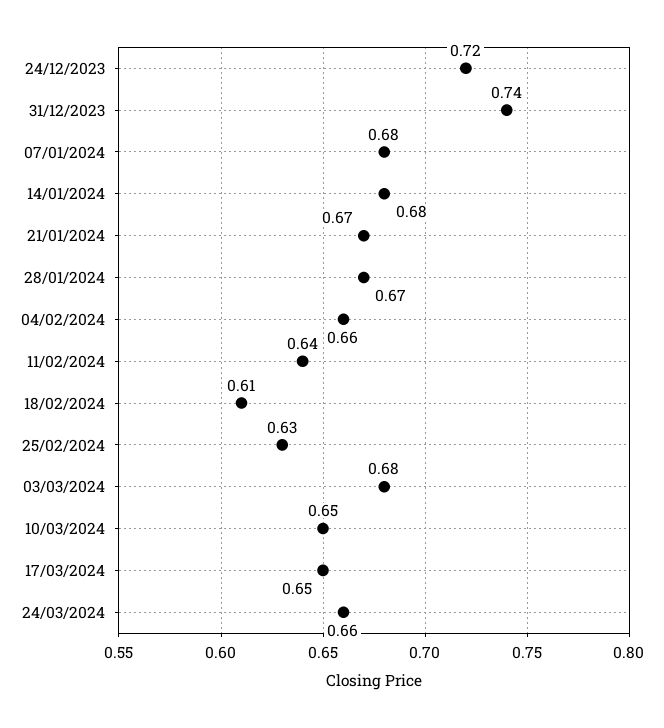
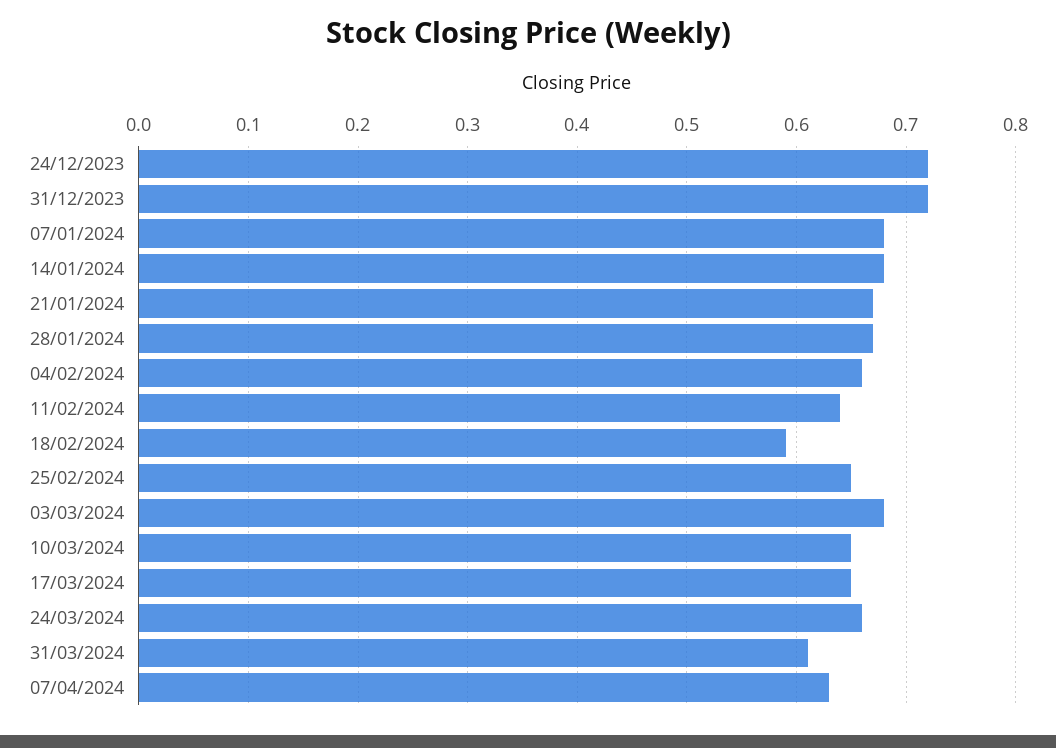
31/12/2023: 0.74 -> 0.72
18/02/2024: 0.61 -> 0.59
25/02/2024: 0.63 -> 0.65
31/03/2024: none -> 0.61
07/04/2024: none -> 0.63

